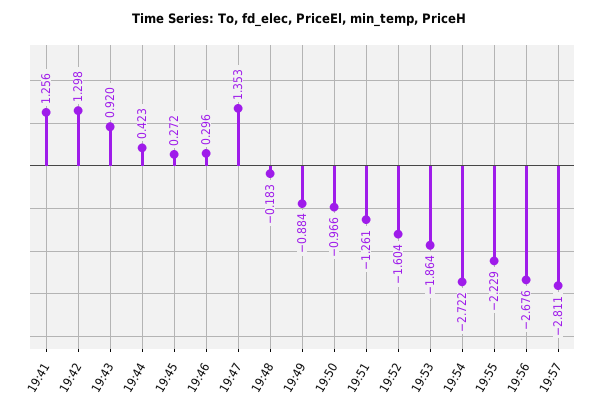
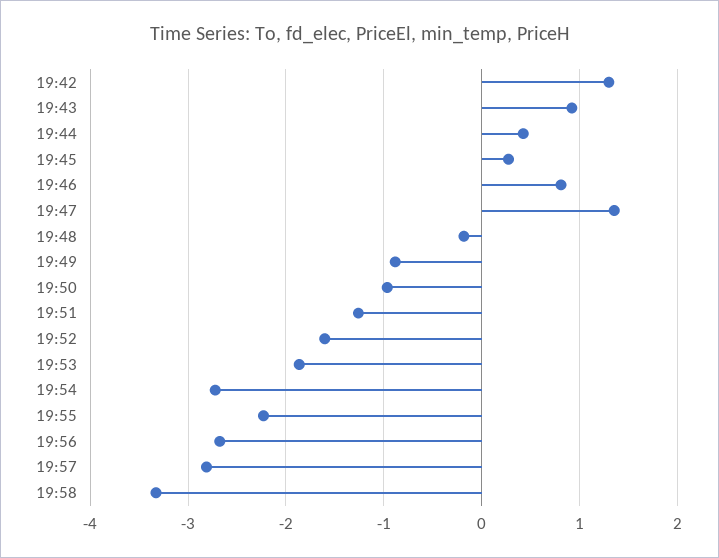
19:41: 1.256 -> none
19:46: 0.296 -> 0.8
19:58: none -> -3.3

